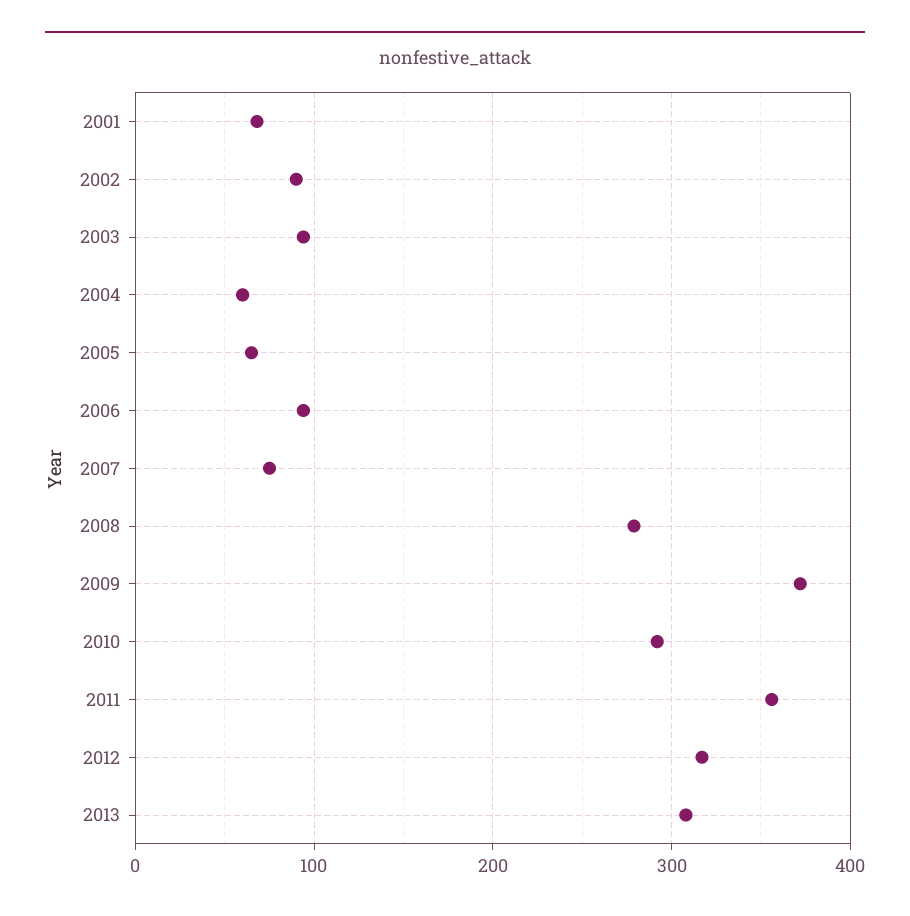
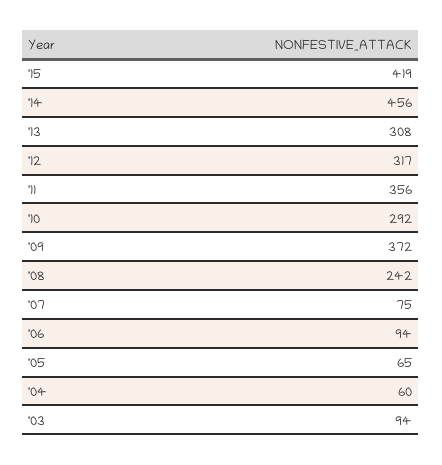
2001: 70 -> none
2002: 90 -> none
2008: 280 -> 242
'15: none -> 419
'14: none -> 456

